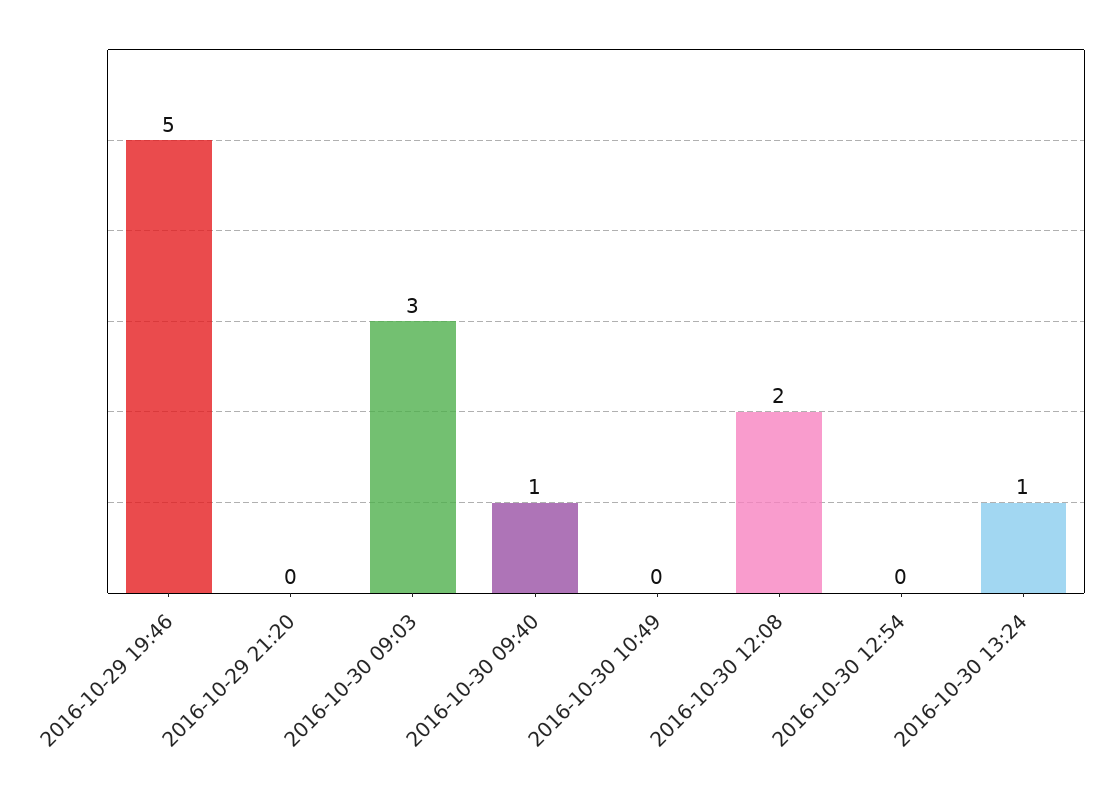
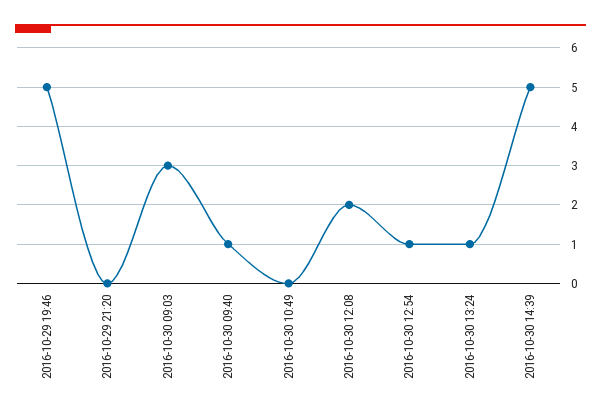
2016-10-30 12:54: 0 -> 1
2016-10-30 14:39: none -> 5

